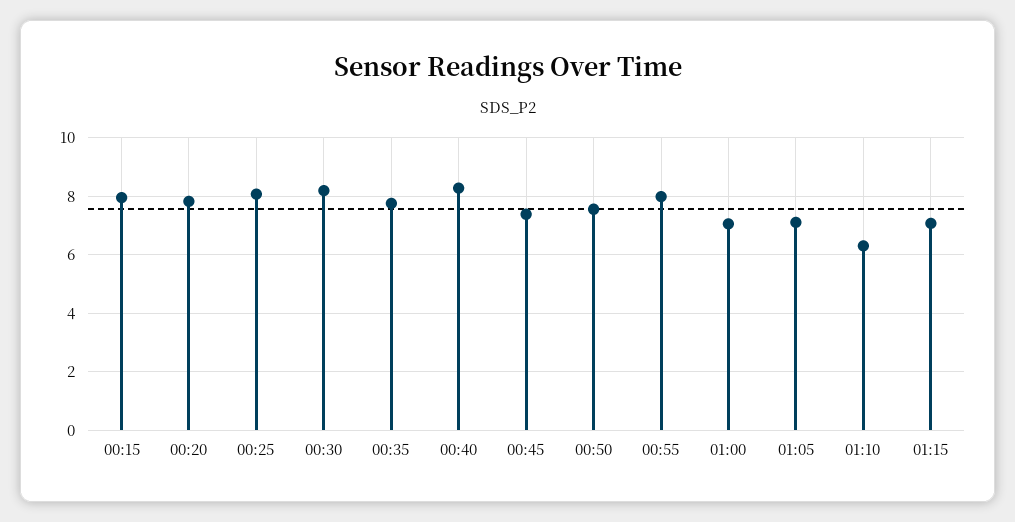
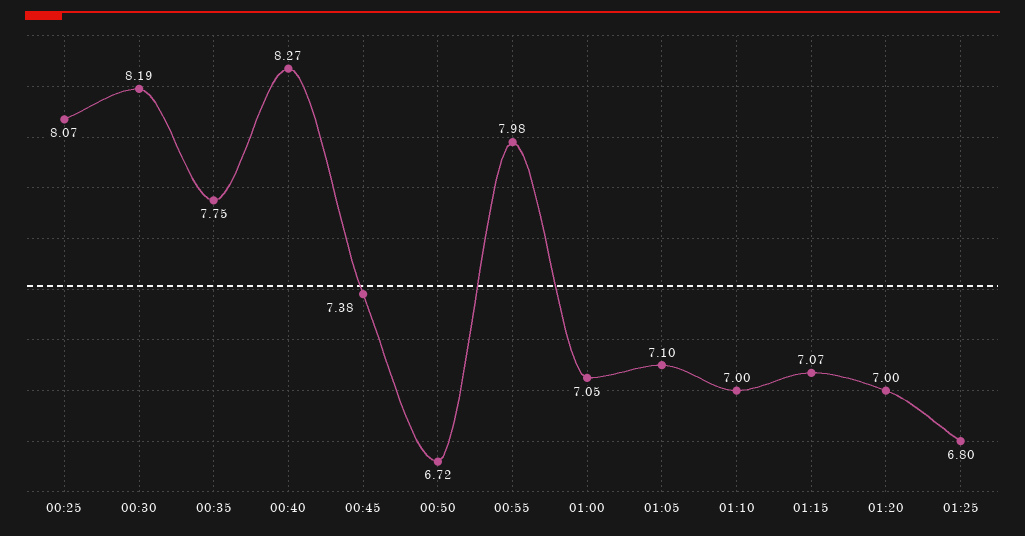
00:15: 8 -> none
00:20: 7.75 -> none
00:50: 7.5 -> 6.72
01:10: 6.25 -> 7
01:20: none -> 7
01:25: none -> 6.8

